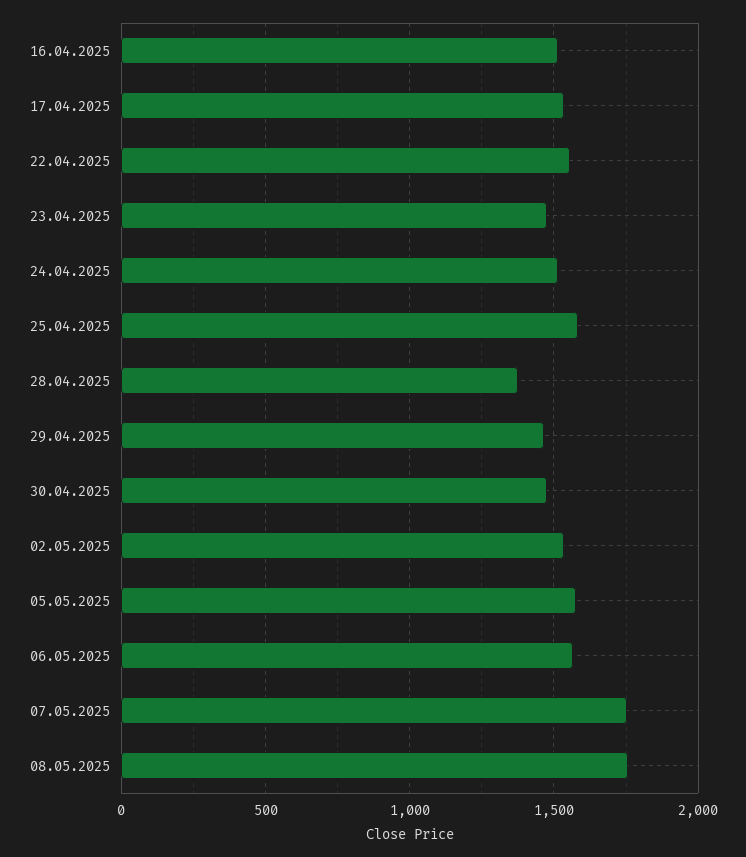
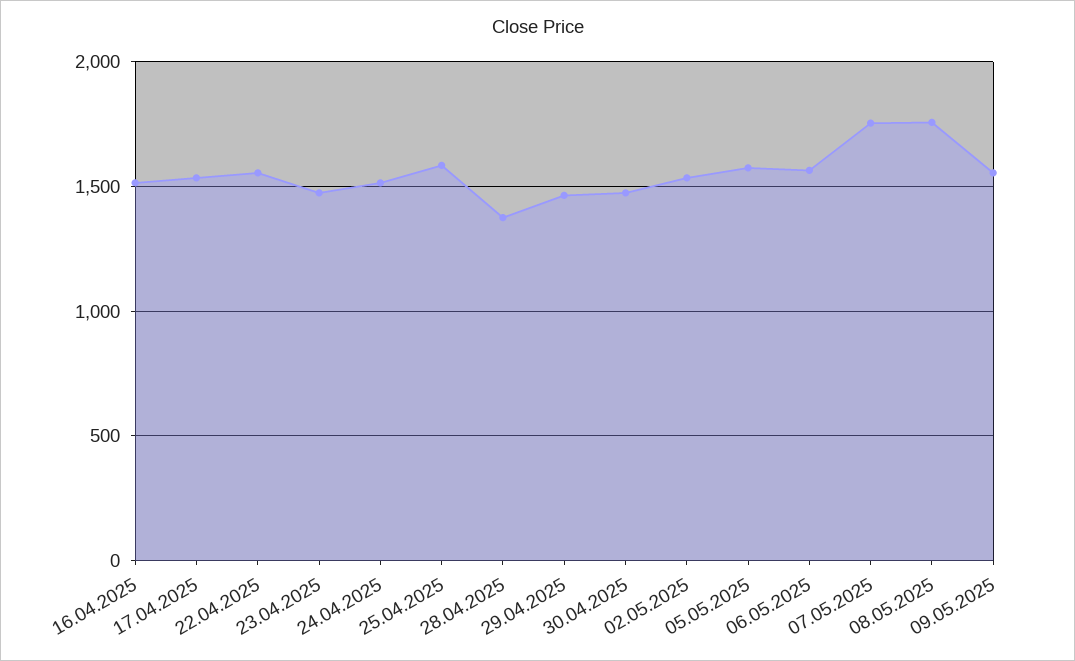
09.05.2025: none -> 1550

